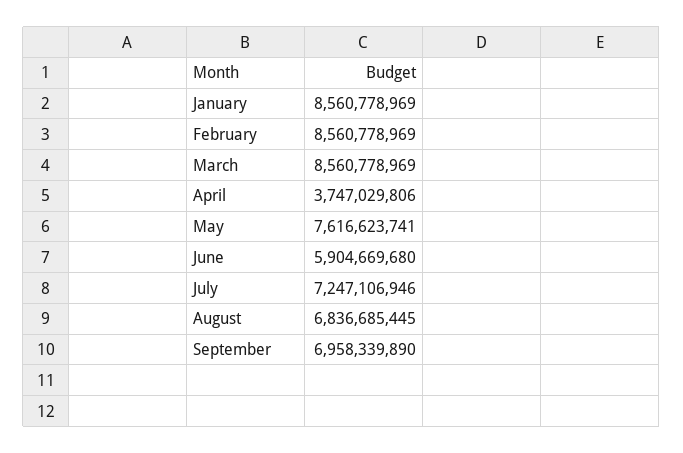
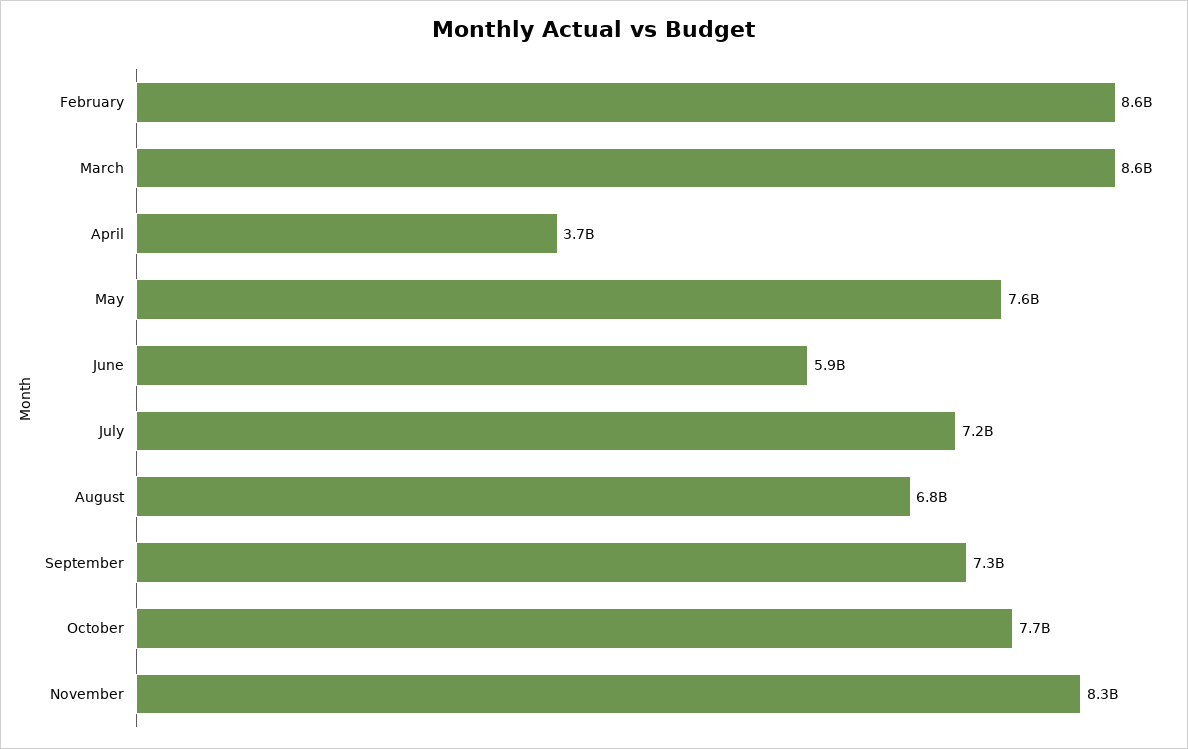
January: 8560778969 -> none
September: 6958339890 -> 7300000000
October: none -> 7700000000
November: none -> 8300000000

